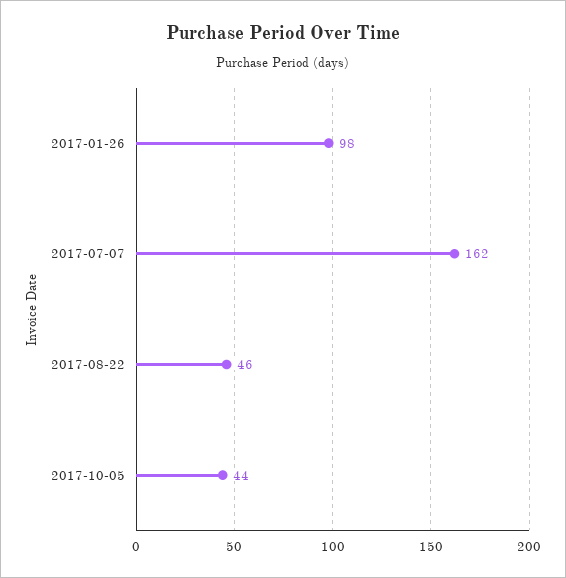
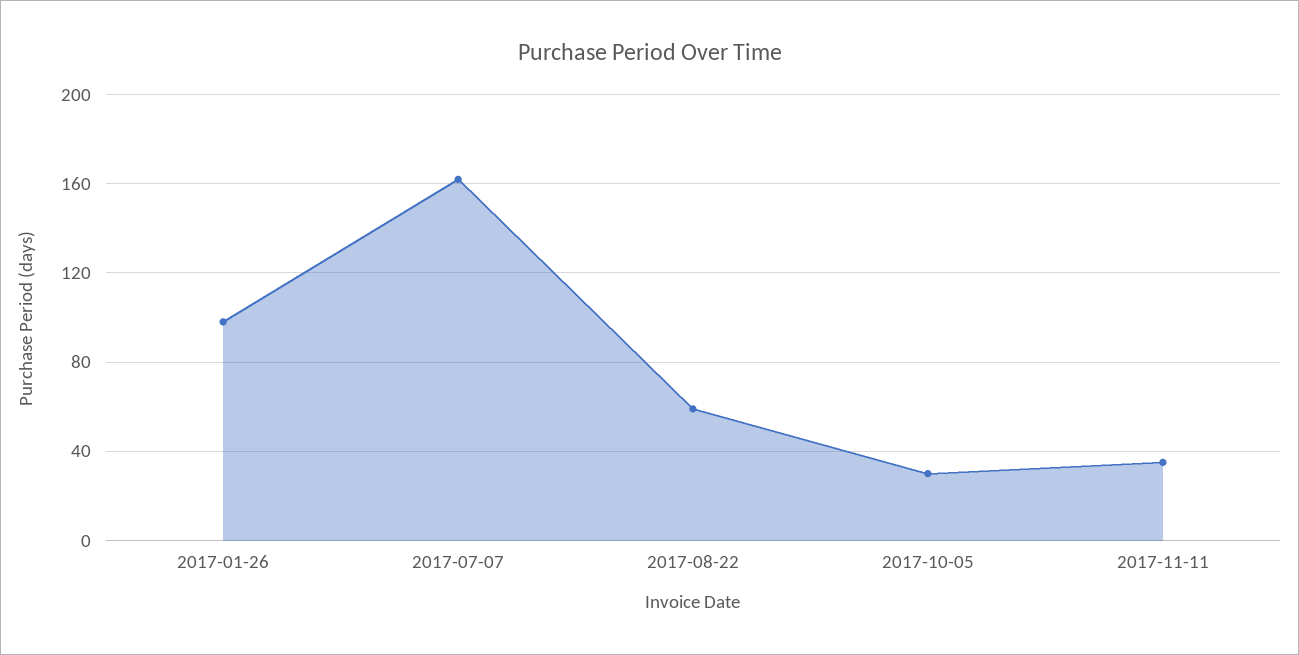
2017-08-22: 46 -> 60
2017-10-05: 44 -> 30
2017-11-11: none -> 35

